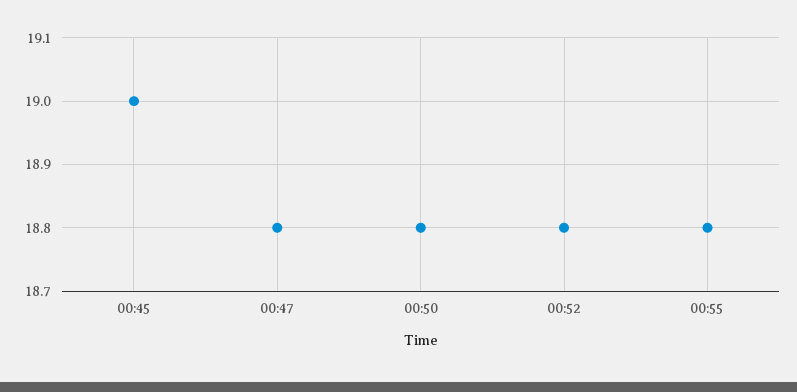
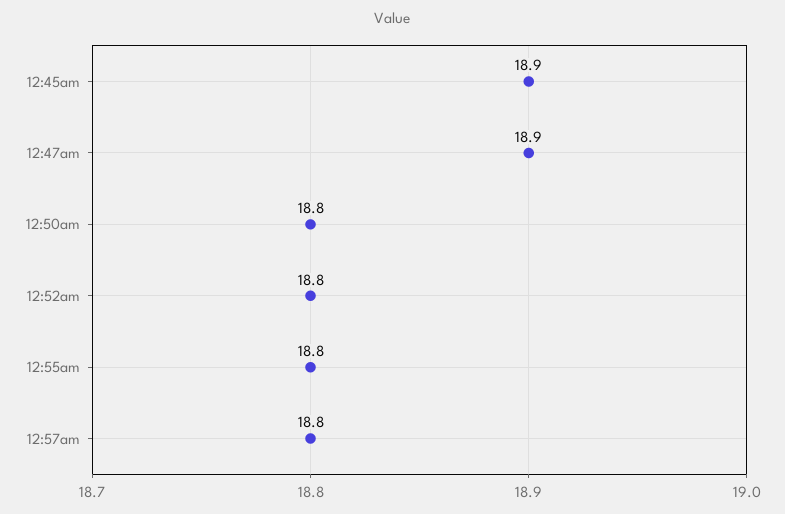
00:45: 19 -> 18.9
00:47: 18.8 -> 18.9
12:57am: none -> 18.8

